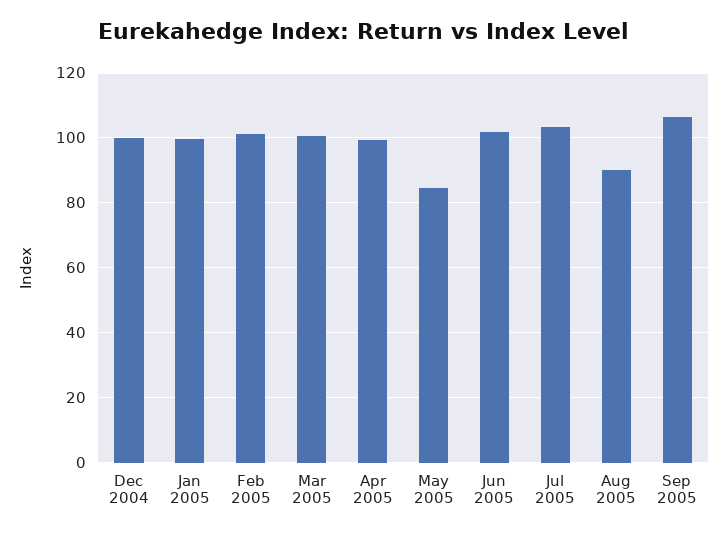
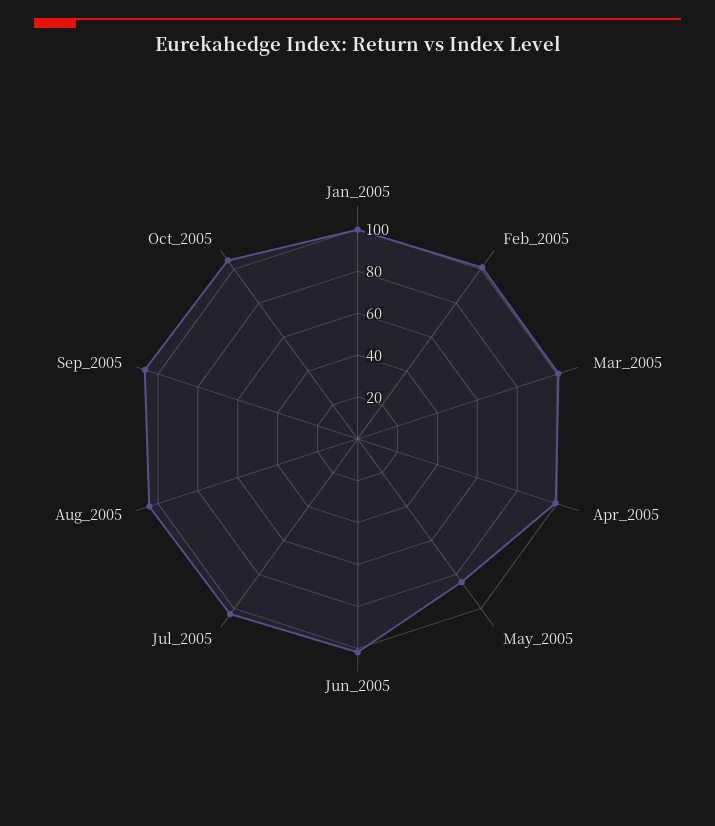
Dec 2004: 100 -> none
Aug 2005: 90 -> 105
Oct_2005: none -> 105

